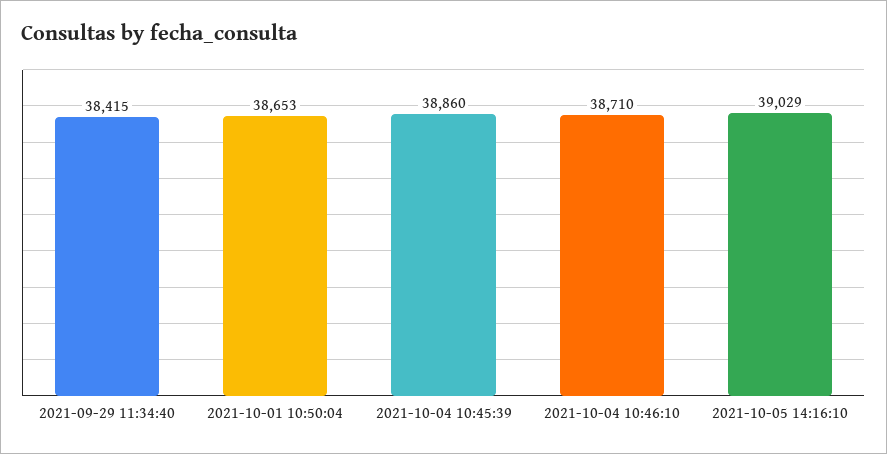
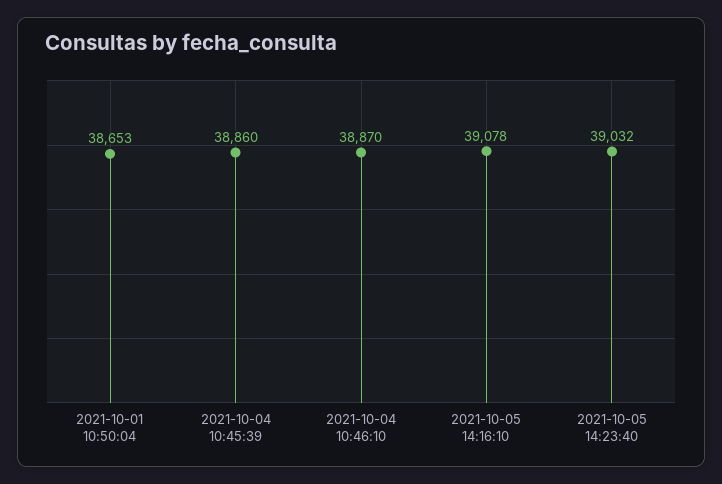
2021-09-29 11:34:40: 38415 -> none
2021-10-04 10:46:10: 38710 -> 38870
2021-10-05 14:16:10: 39029 -> 39078
2021-10-05 14:23:40: none -> 39032

